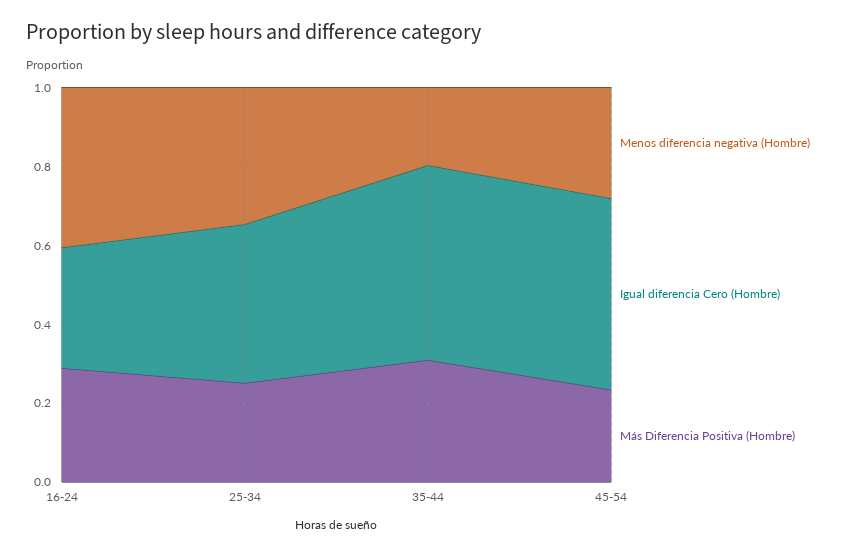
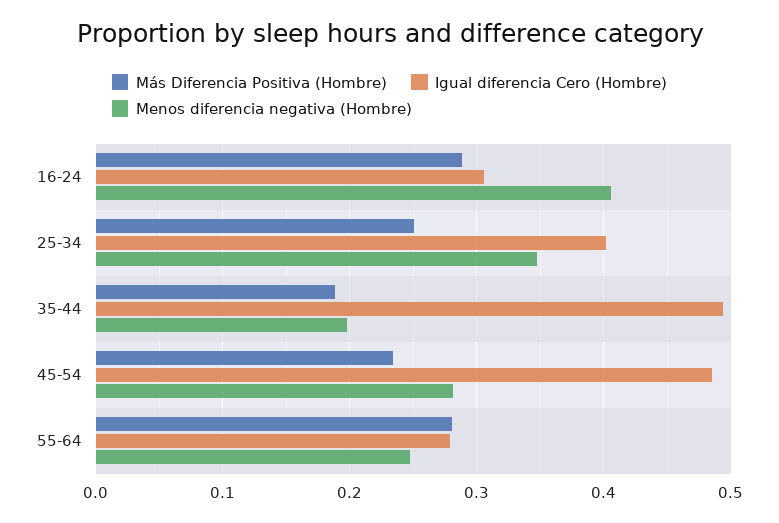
Más Diferencia Positiva (Hombre), 35-44: 0.3 -> 0.19
Más Diferencia Positiva (Hombre), 55-64: none -> 0.28
Igual diferencia Cero (Hombre), 55-64: none -> 0.28
Menos diferencia negativa (Hombre), 55-64: none -> 0.25

